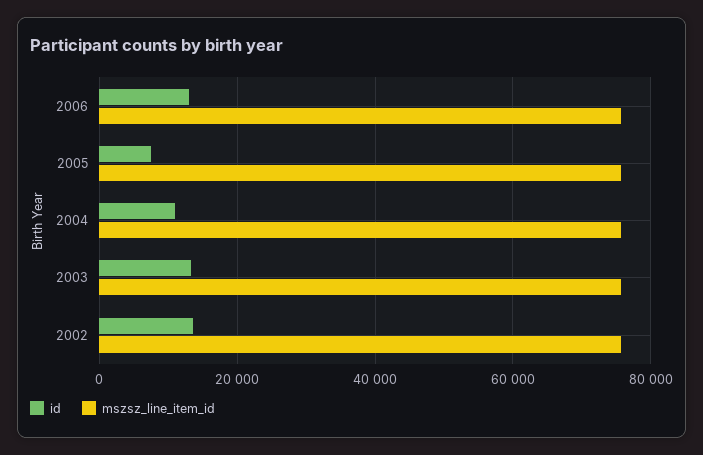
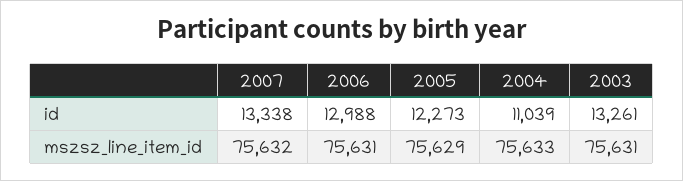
id, 2005: 8000 -> 12273
id, 2002: 14000 -> none
mszsz_line_item_id, 2002: 76000 -> none
id, 2007: none -> 13338
mszsz_line_item_id, 2007: none -> 75632

